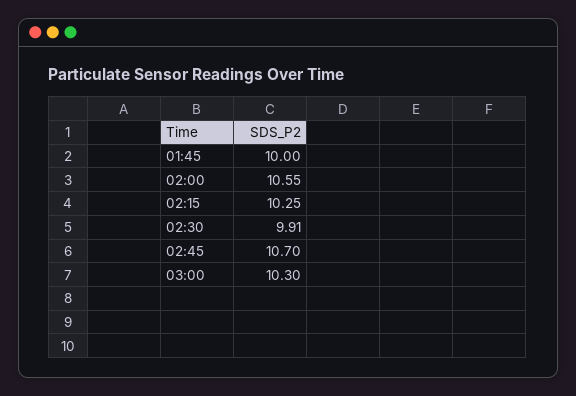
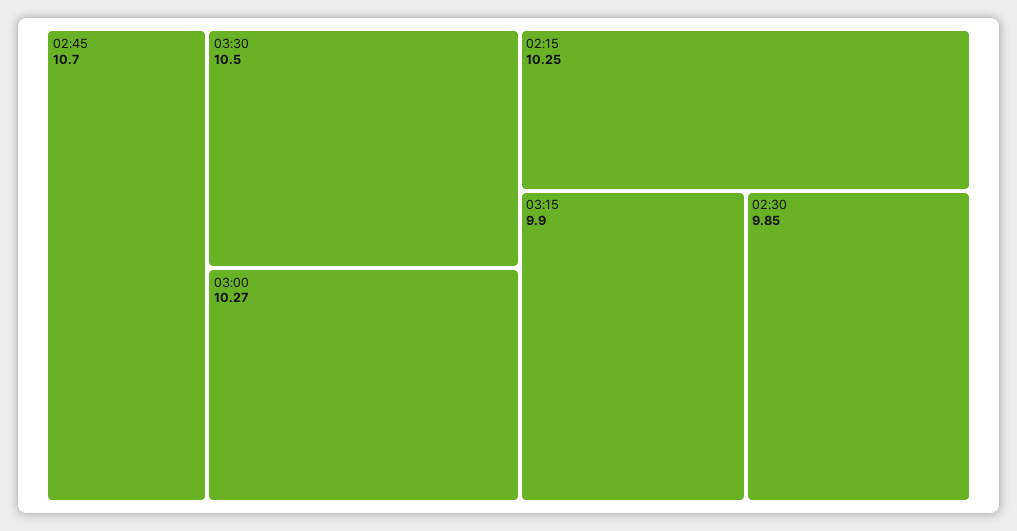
01:45: 10 -> none
02:00: 10.55 -> none
02:30: 9.91 -> 9.85
03:00: 10.3 -> 10.27
03:30: none -> 10.5
03:15: none -> 9.9

